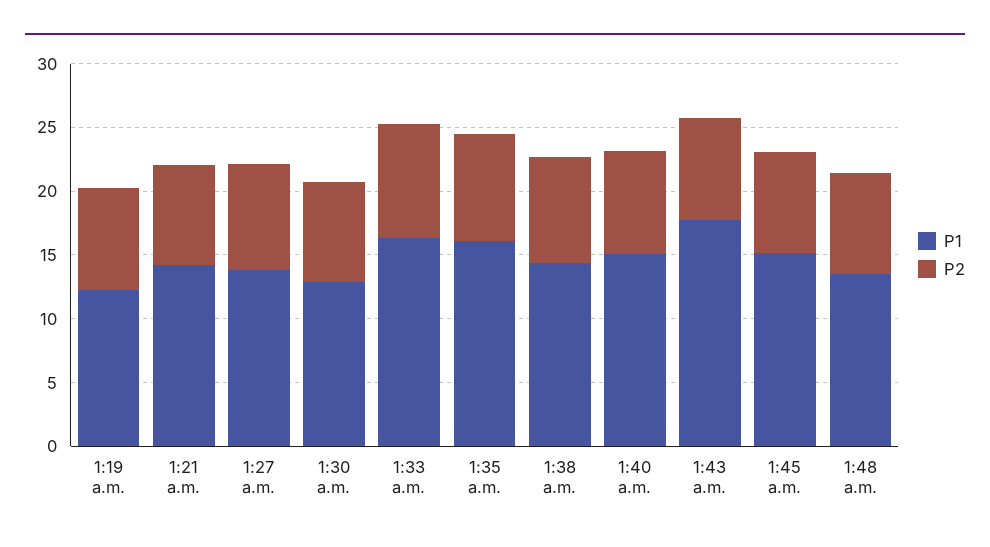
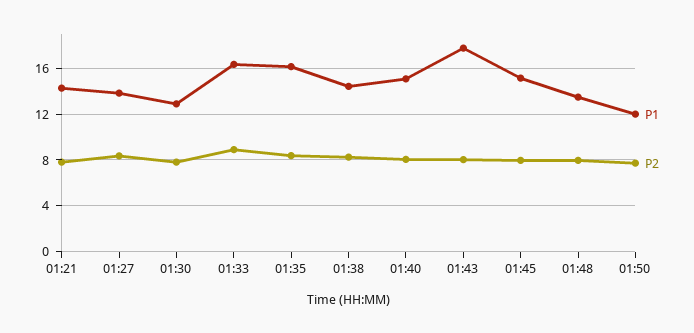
P1, 1:19 a.m.: 12 -> none
P2, 1:19 a.m.: 8 -> none
P1, 01:50: none -> 12
P2, 01:50: none -> 8

